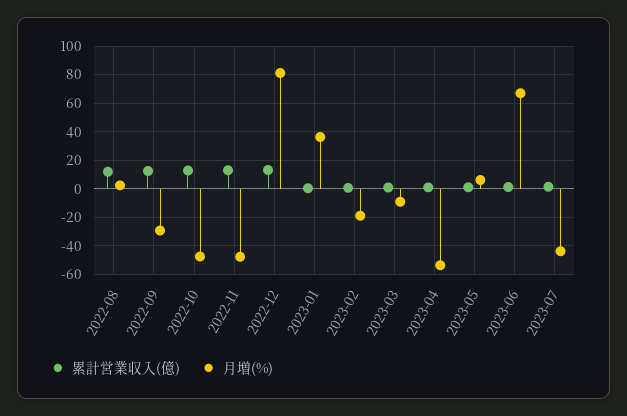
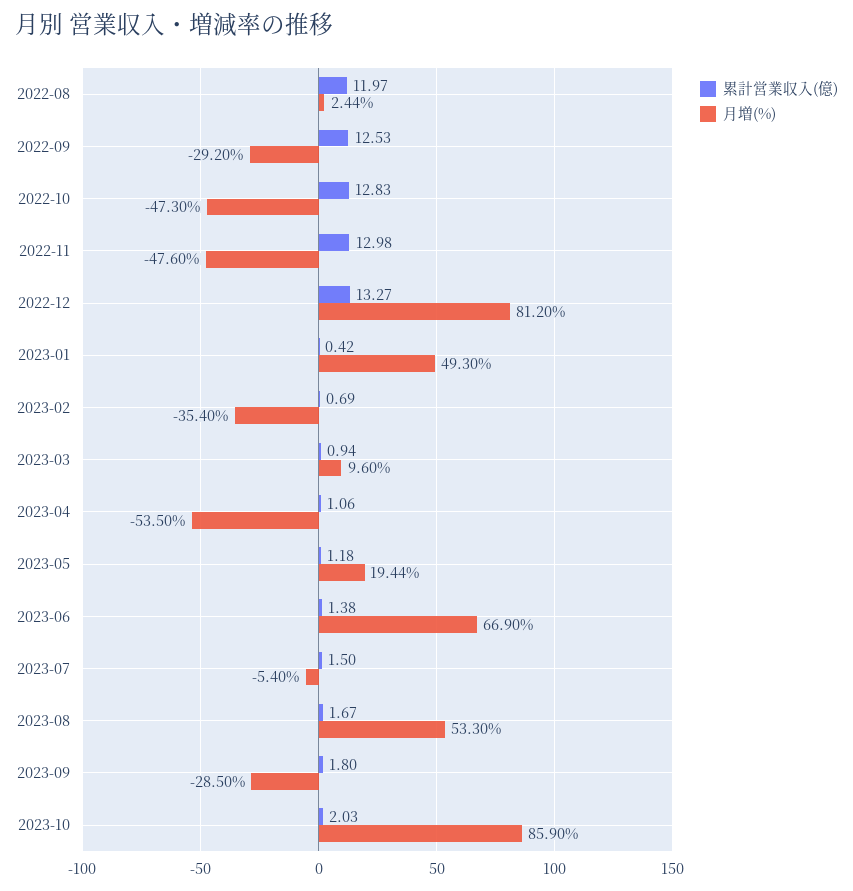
月増(%), 2023-01: 35 -> 49.3
月増(%), 2023-02: -20 -> -35.4
月増(%), 2023-03: -10 -> 9.6
月増(%), 2023-05: 5 -> 19.44
月増(%), 2023-07: -45 -> -5.4
累計営業収入(億), 2023-08: none -> 1.67
月増(%), 2023-08: none -> 53.3
累計営業収入(億), 2023-09: none -> 1.8
月増(%), 2023-09: none -> -28.5
累計営業収入(億), 2023-10: none -> 2.03
月増(%), 2023-10: none -> 85.9

